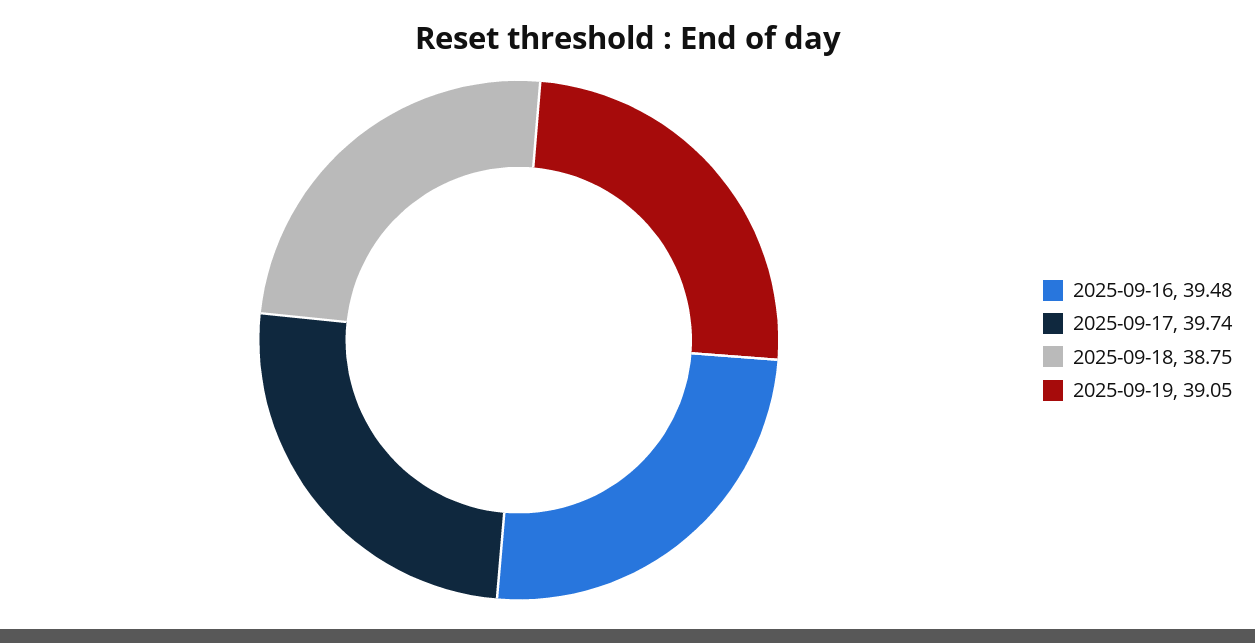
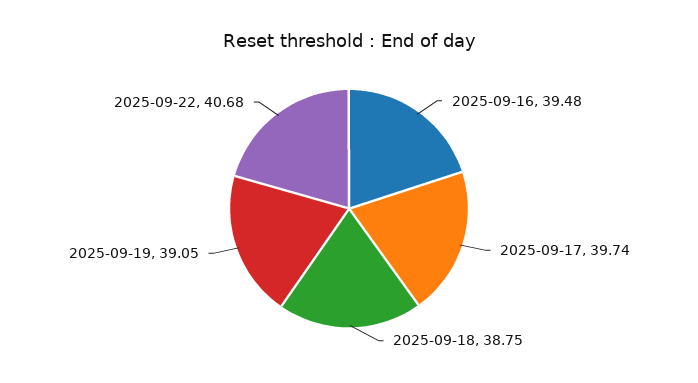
2025-09-22: none -> 40.68

